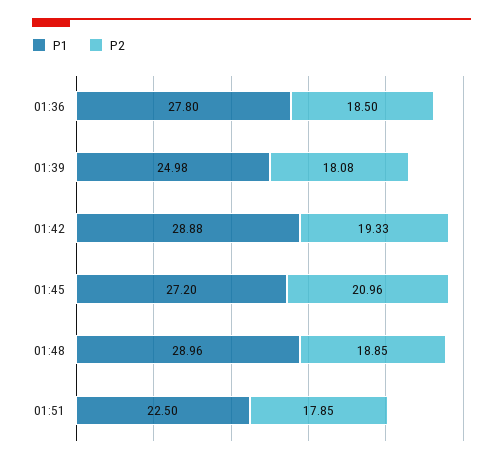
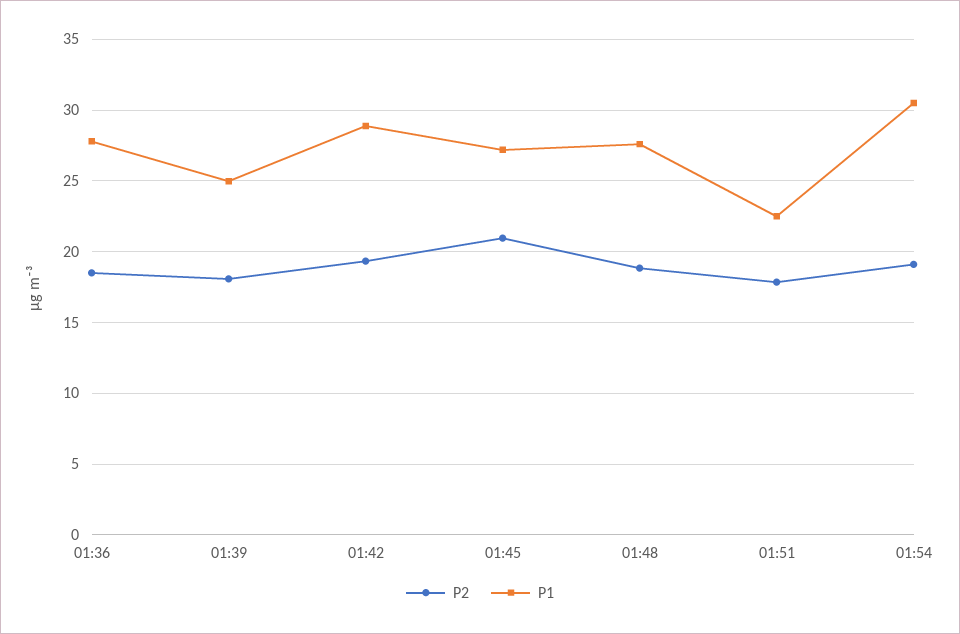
P1, 01:48: 28.96 -> 27.5
P2, 01:54: none -> 19
P1, 01:54: none -> 30.5

